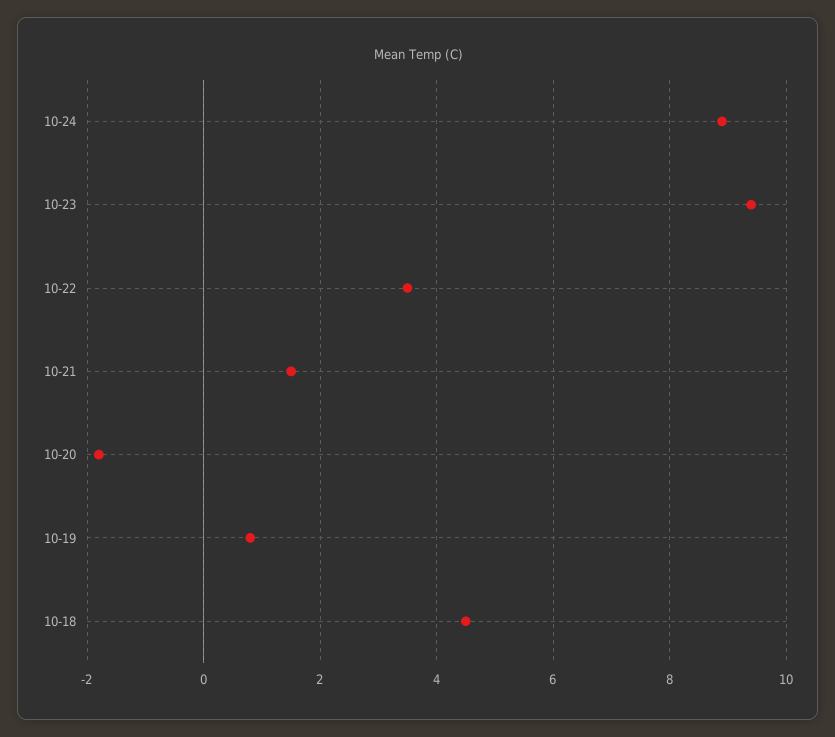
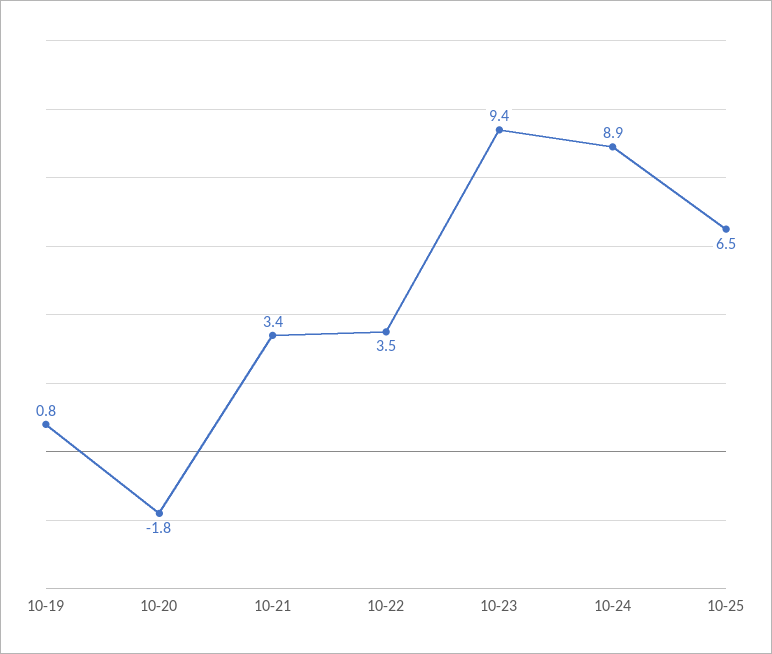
10-21: 1.5 -> 3.4
10-18: 4.5 -> none
10-25: none -> 6.5

